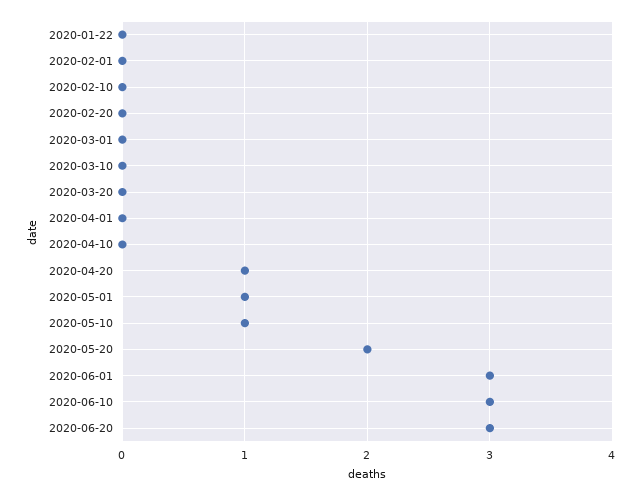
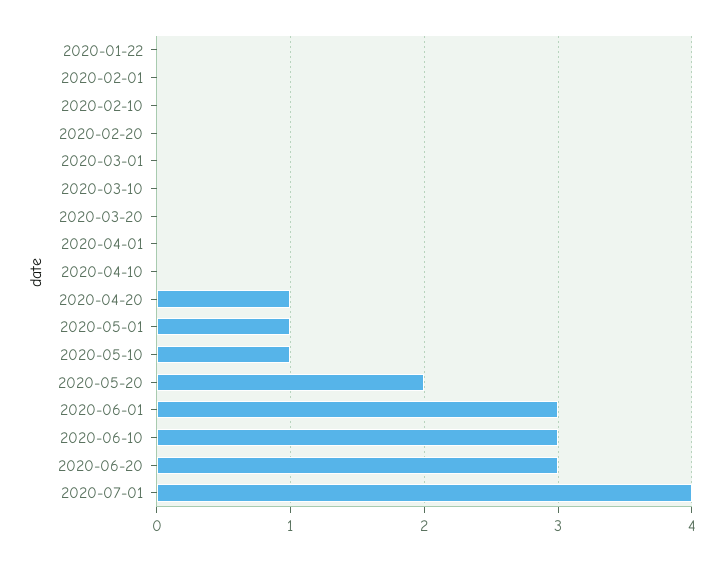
2020-07-01: none -> 4

